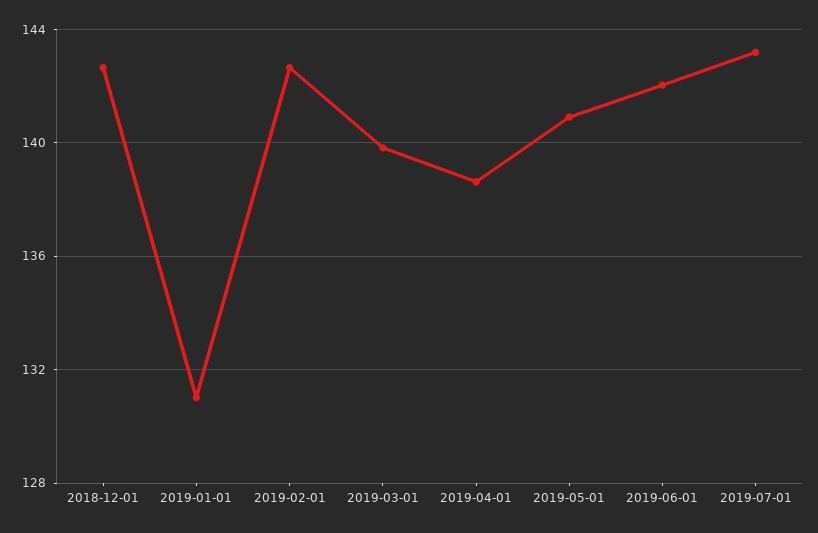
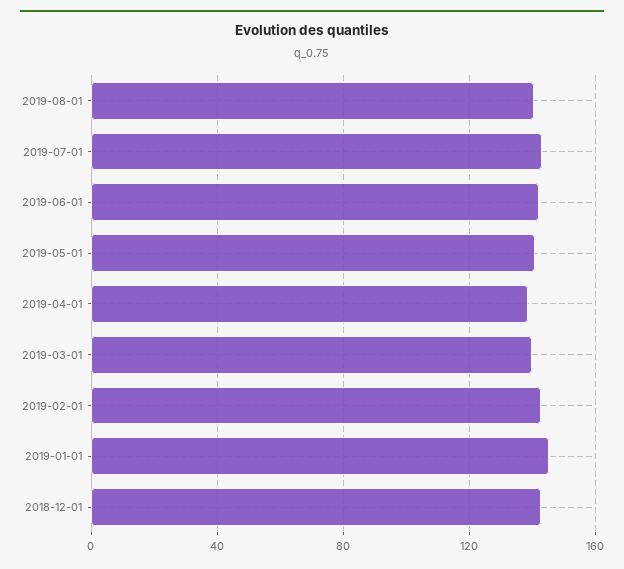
2019-01-01: 131 -> 145
2019-08-01: none -> 140

